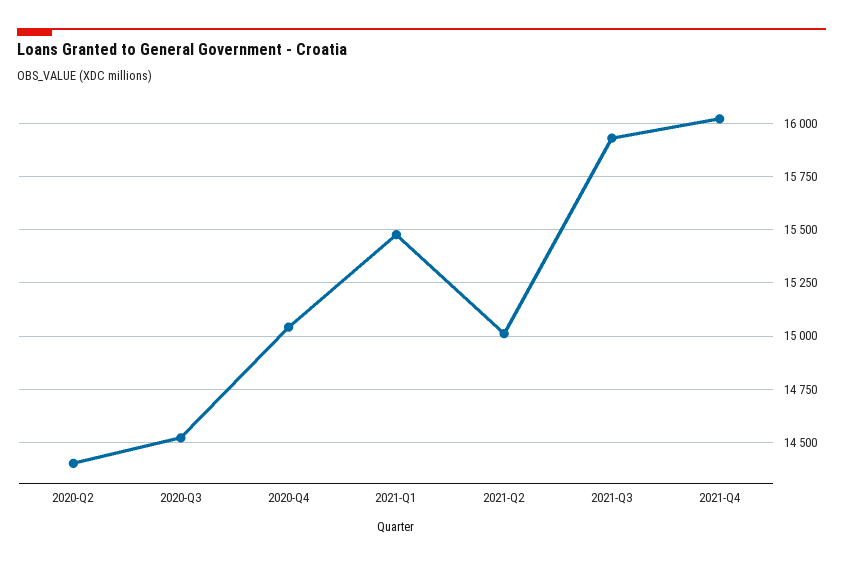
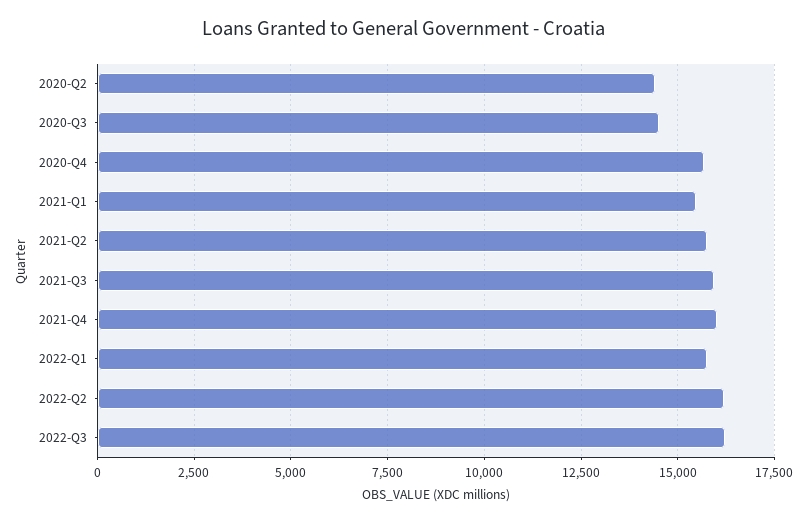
2020-Q4: 15050 -> 15750
2021-Q2: 15000 -> 15750
2022-Q1: none -> 15750
2022-Q2: none -> 16250
2022-Q3: none -> 16250

